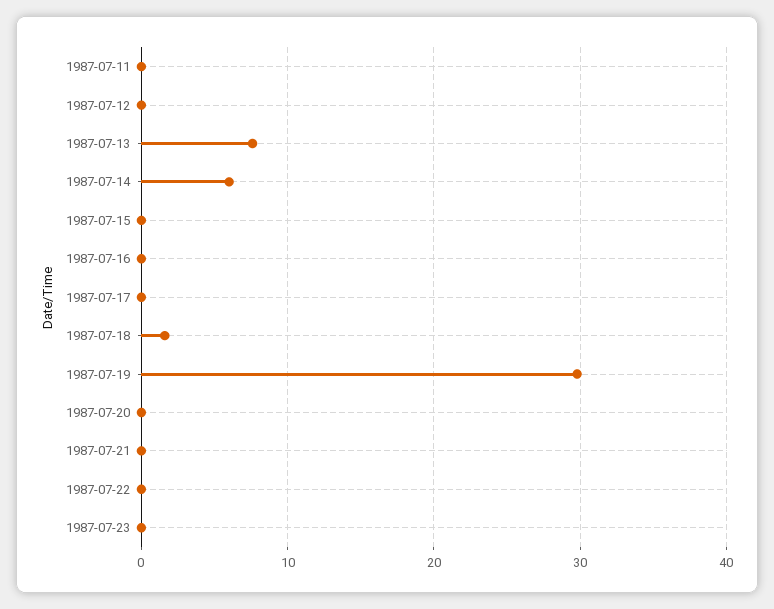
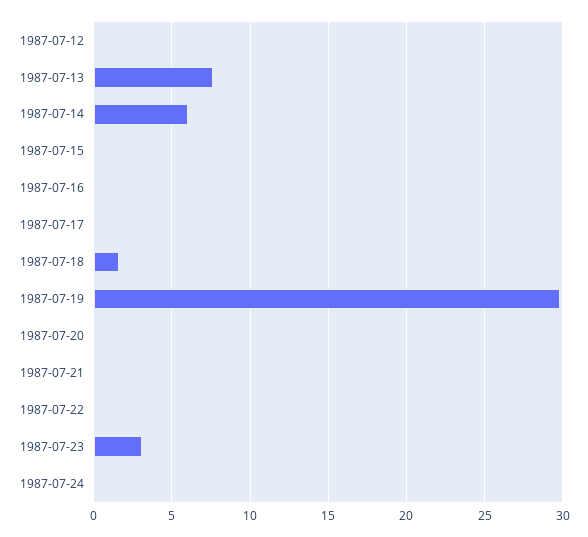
1987-07-11: 0 -> none
1987-07-23: 0 -> 3
1987-07-24: none -> 0

